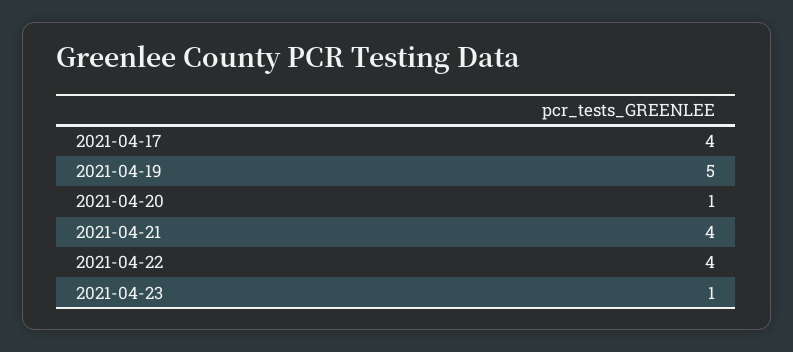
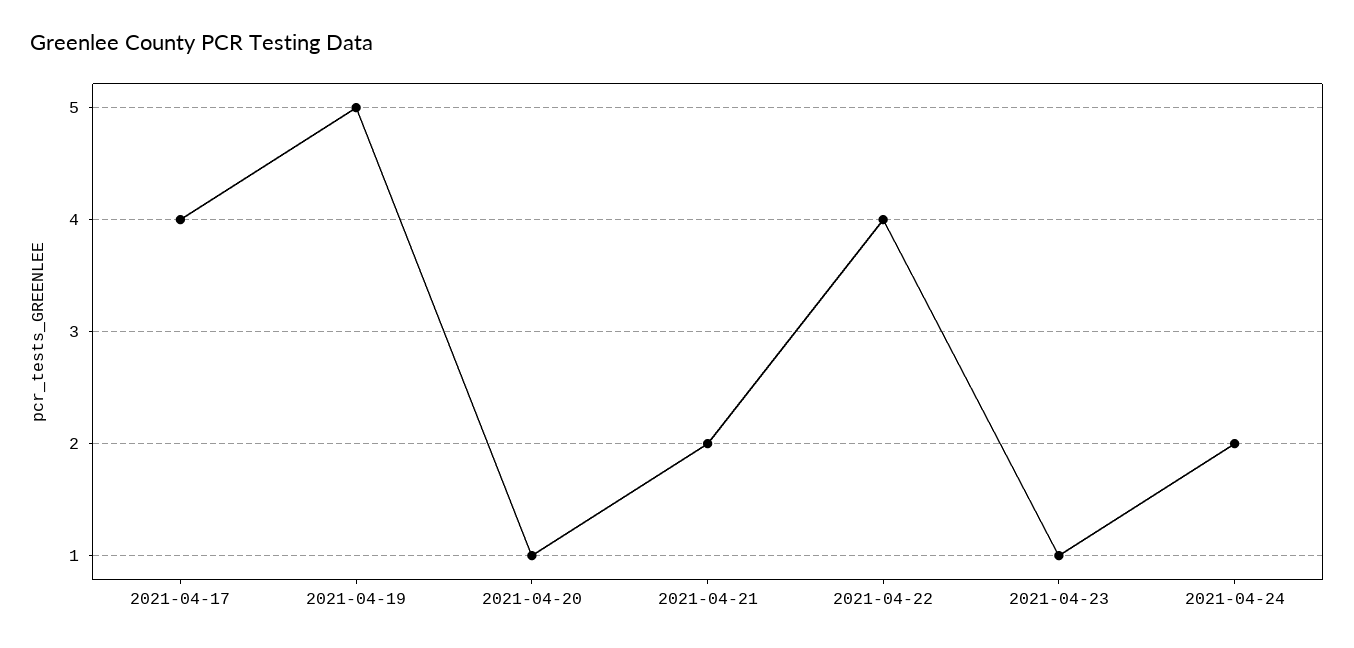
2021-04-21: 4 -> 2
2021-04-24: none -> 2

